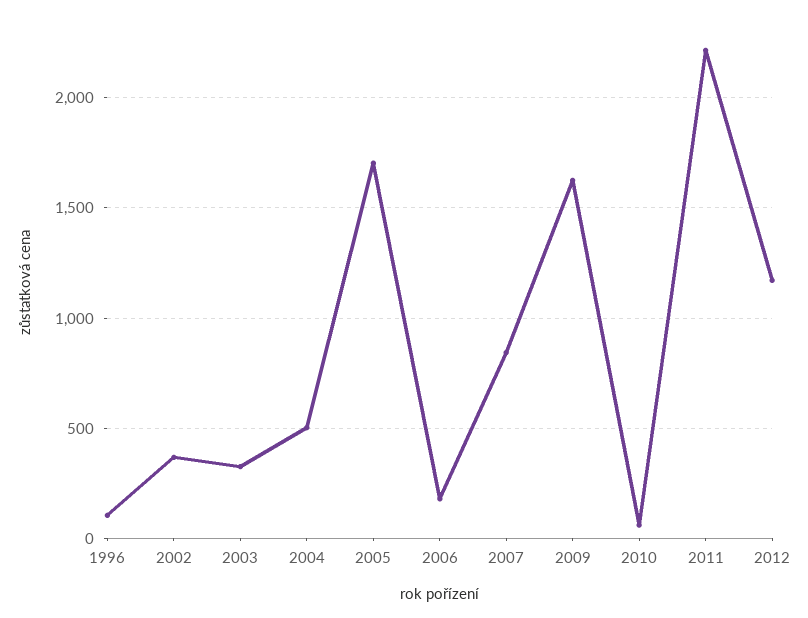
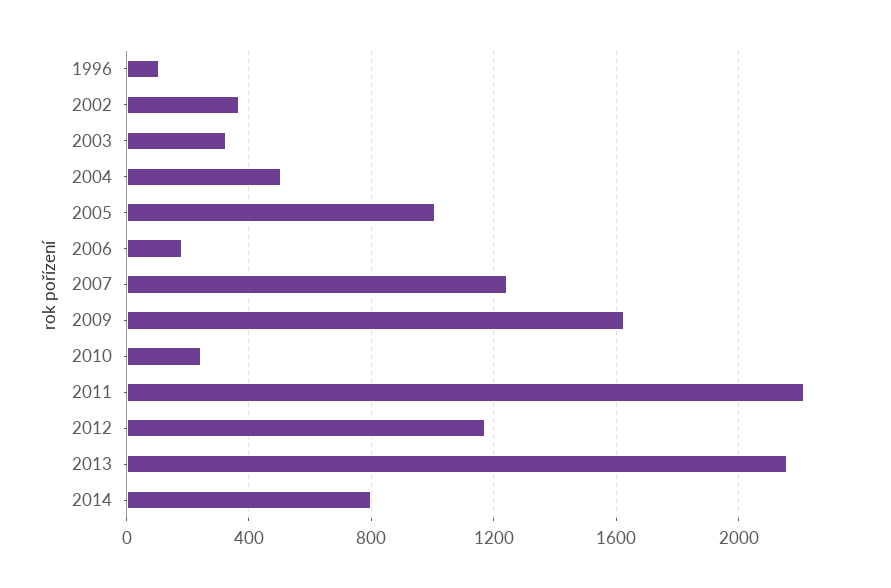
2005: 1700 -> 1000
2007: 850 -> 1250
2010: 50 -> 250
2013: none -> 2150
2014: none -> 800

